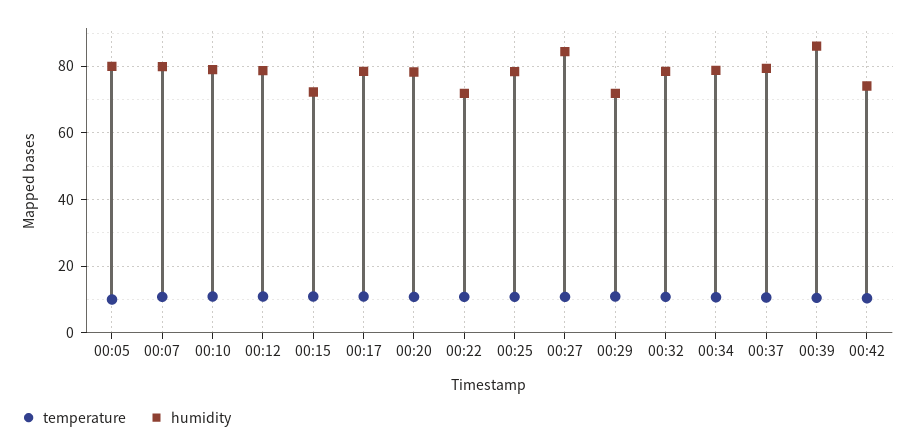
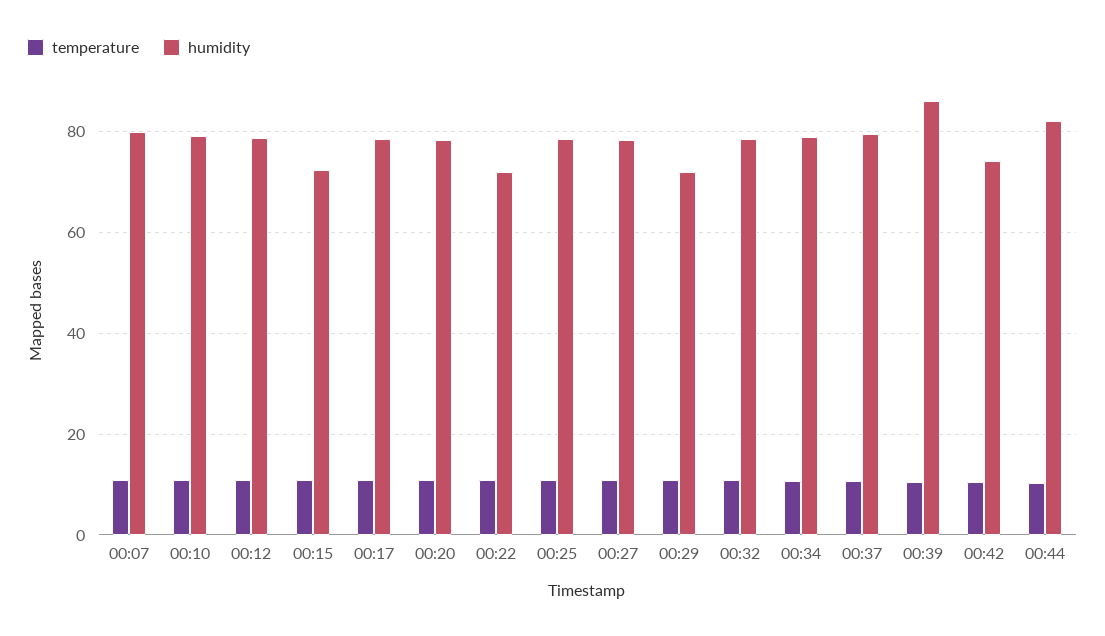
temperature, 00:05: 10 -> none
humidity, 00:05: 80 -> none
humidity, 00:27: 84 -> 78
temperature, 00:44: none -> 10
humidity, 00:44: none -> 82

